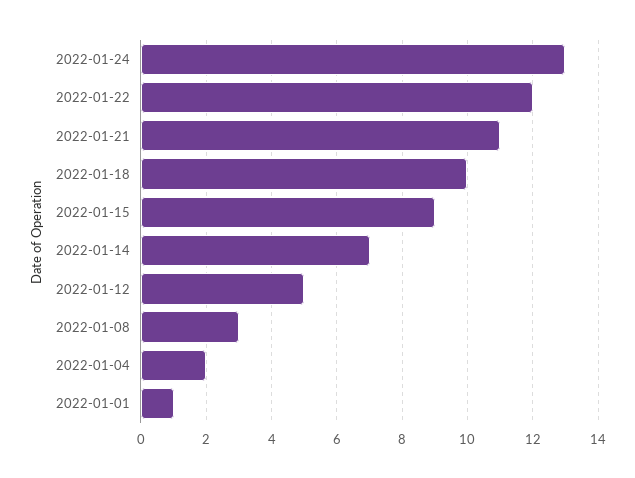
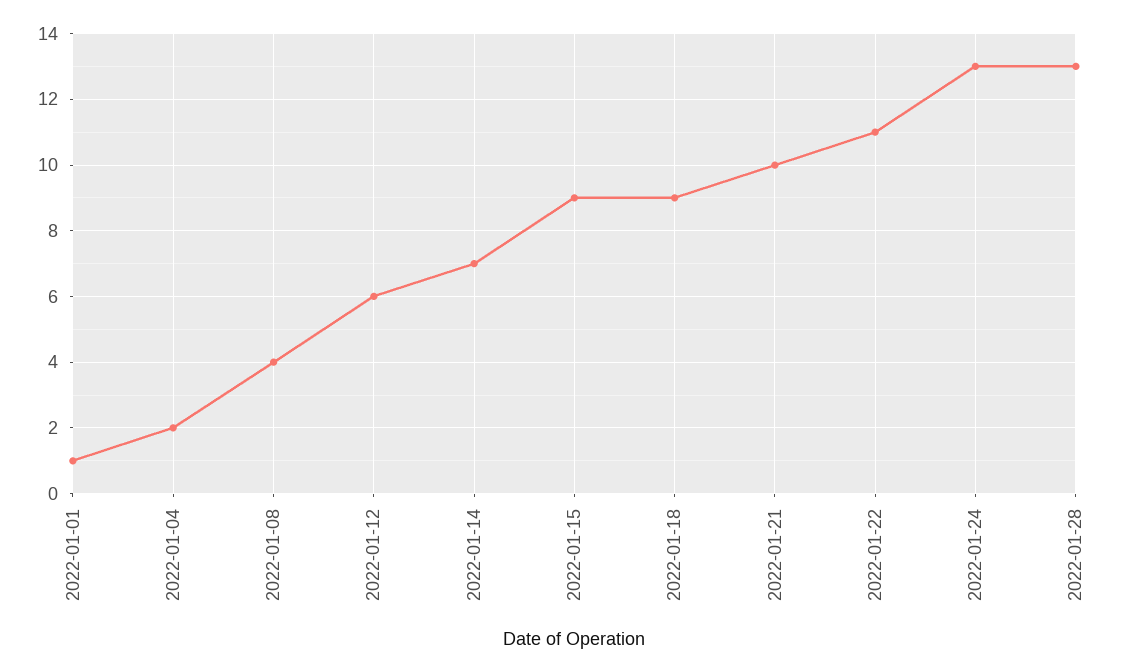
2022-01-22: 12 -> 11
2022-01-21: 11 -> 10
2022-01-18: 10 -> 9
2022-01-12: 5 -> 6
2022-01-08: 3 -> 4
2022-01-28: none -> 13

